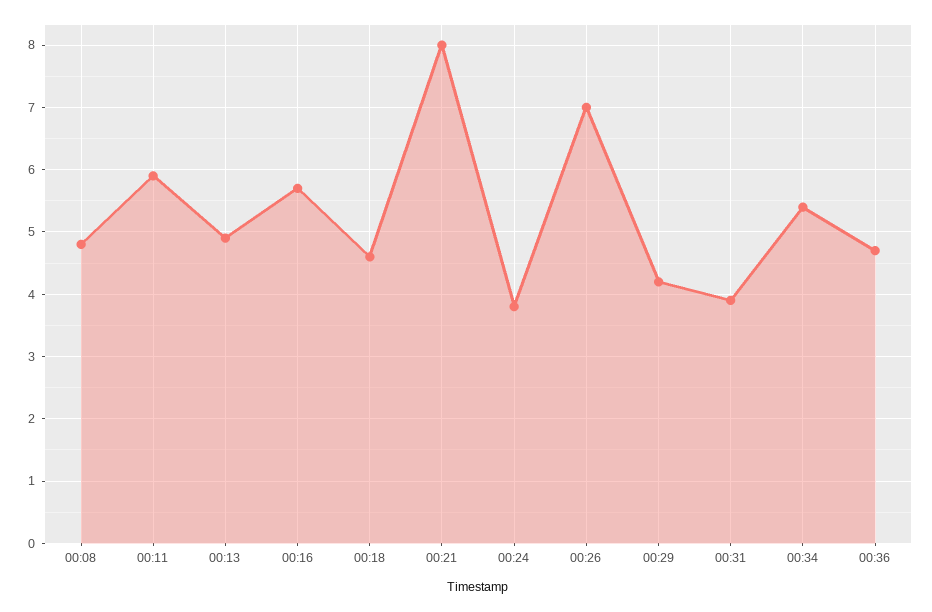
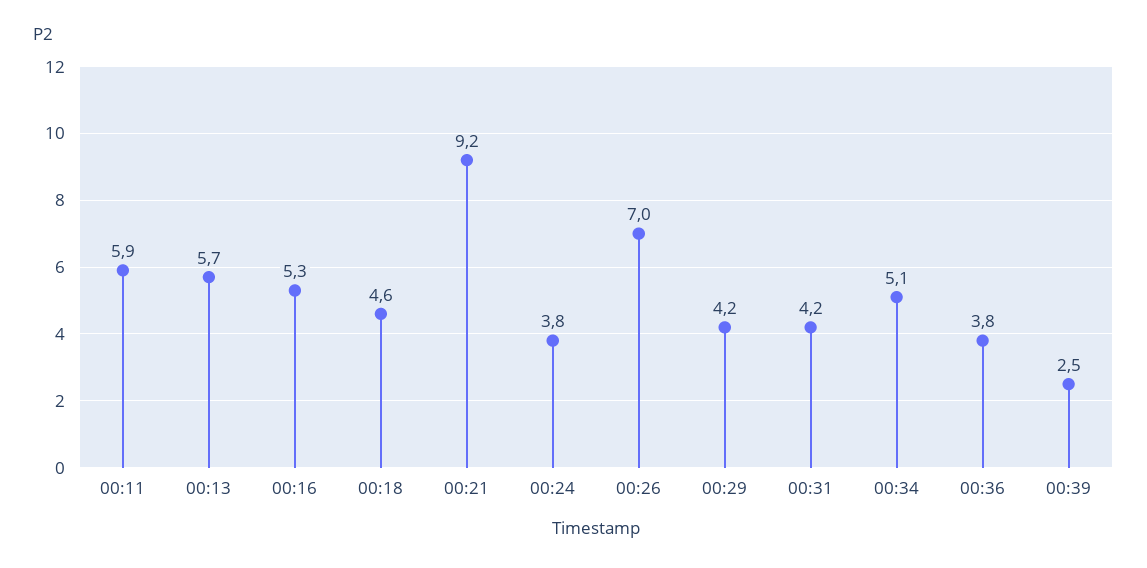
00:08: 4.8 -> none
00:13: 4.9 -> 5.7
00:16: 5.7 -> 5.3
00:21: 8 -> 9.2
00:31: 3.9 -> 4.2
00:34: 5.4 -> 5.1
00:36: 4.7 -> 3.8
00:39: none -> 2.5

